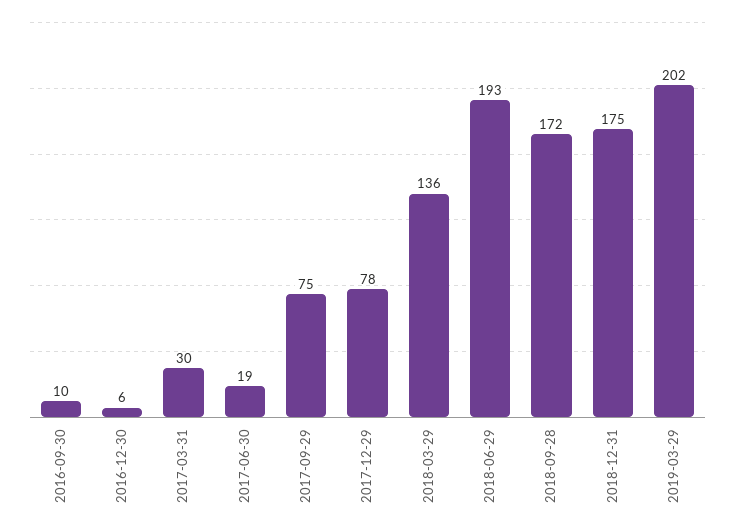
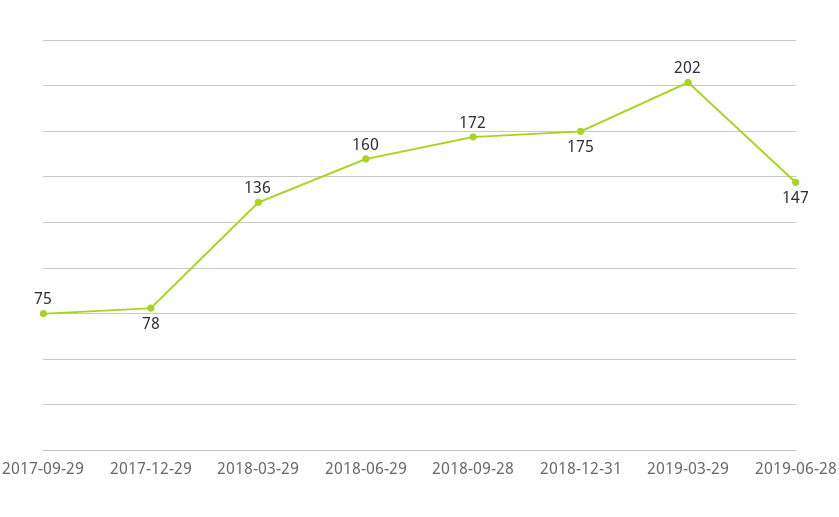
2016-09-30: 10 -> none
2016-12-30: 6 -> none
2017-03-31: 30 -> none
2017-06-30: 19 -> none
2018-06-29: 193 -> 160
2019-06-28: none -> 147

